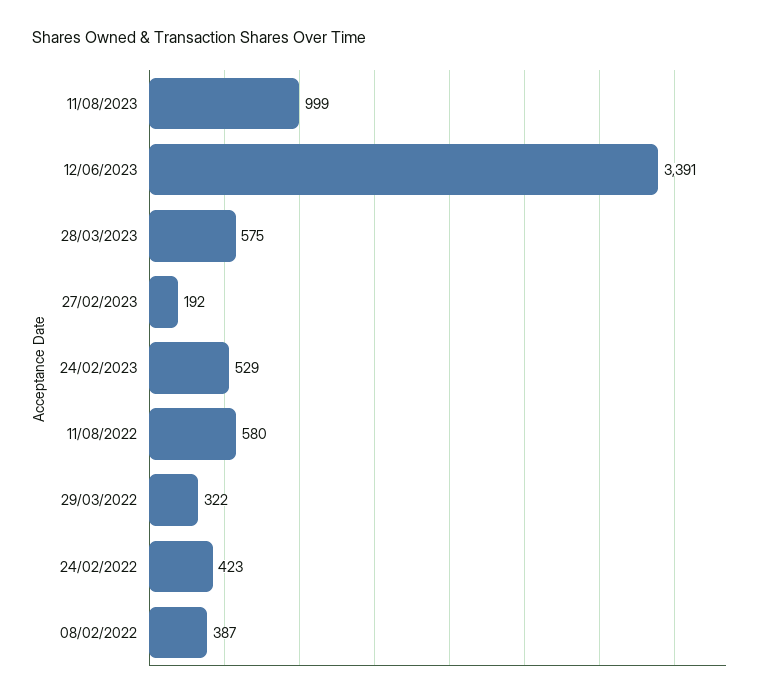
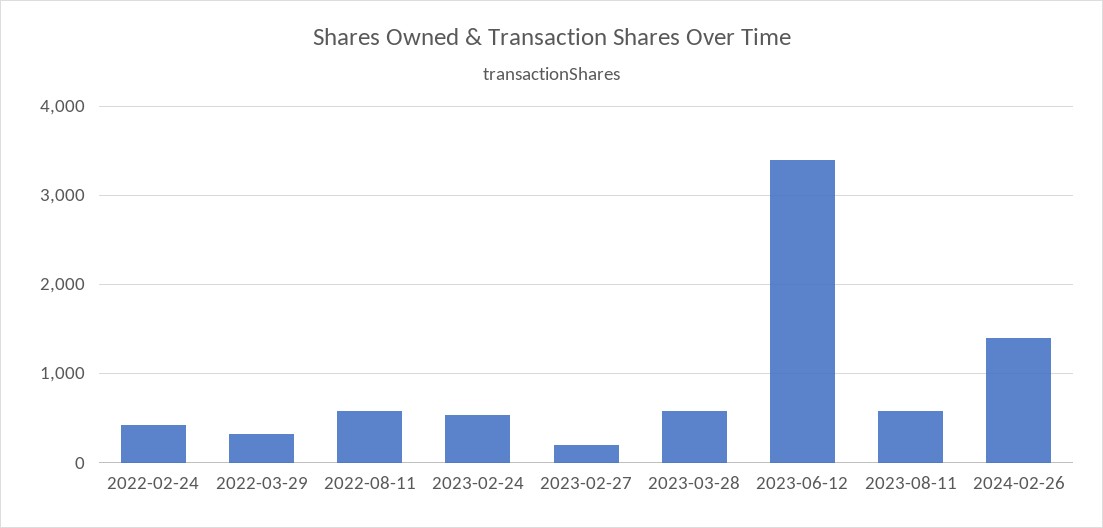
11/08/2023: 999 -> 600
08/02/2022: 387 -> none
2024-02-26: none -> 1400

